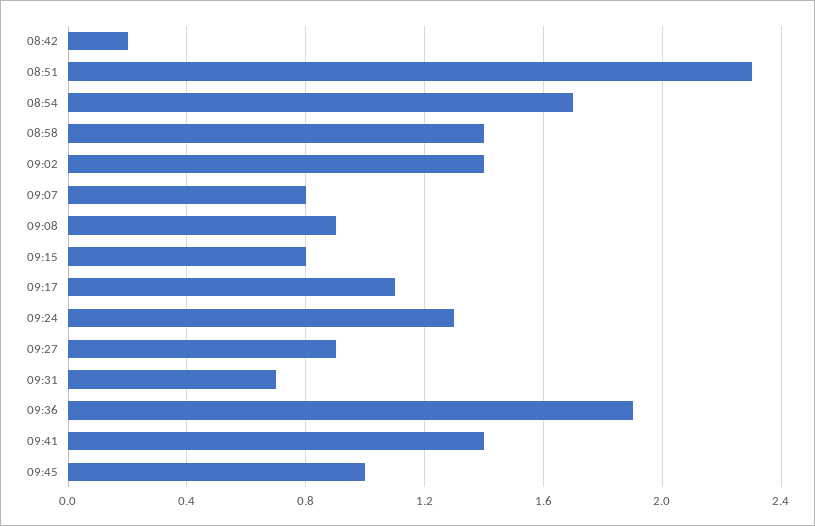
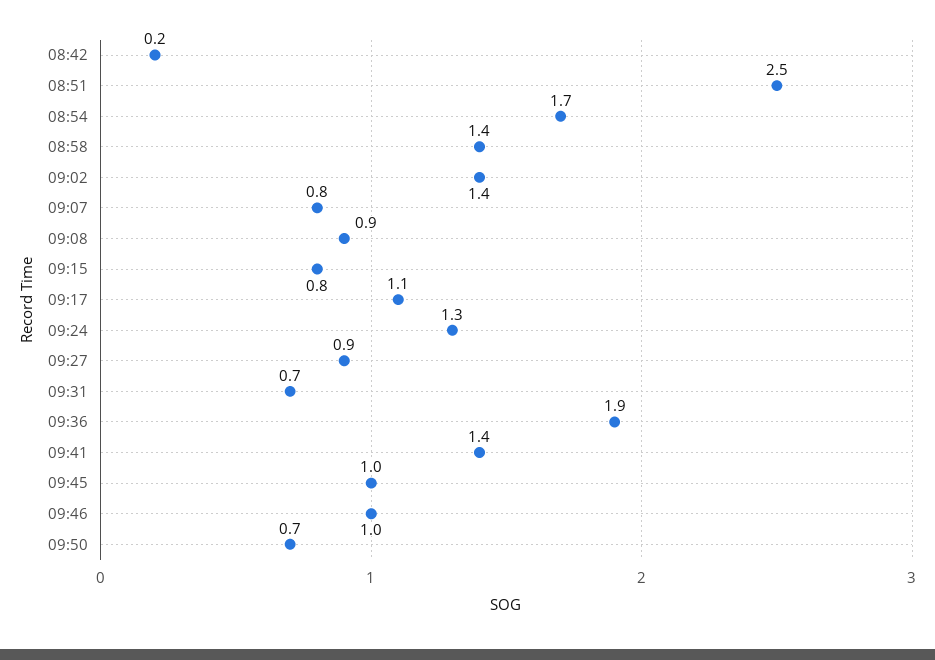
08:51: 2.3 -> 2.5
09:46: none -> 1
09:50: none -> 0.7

